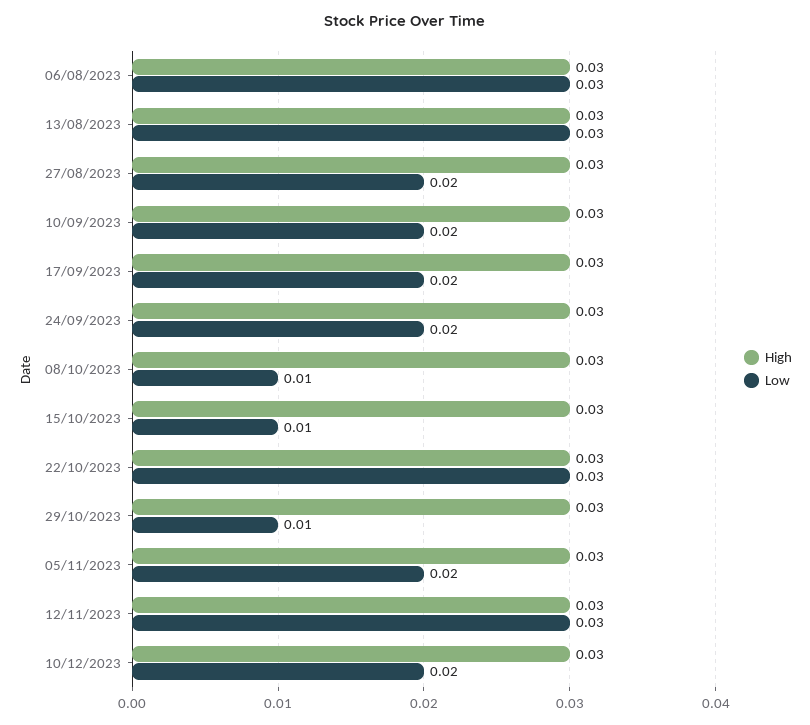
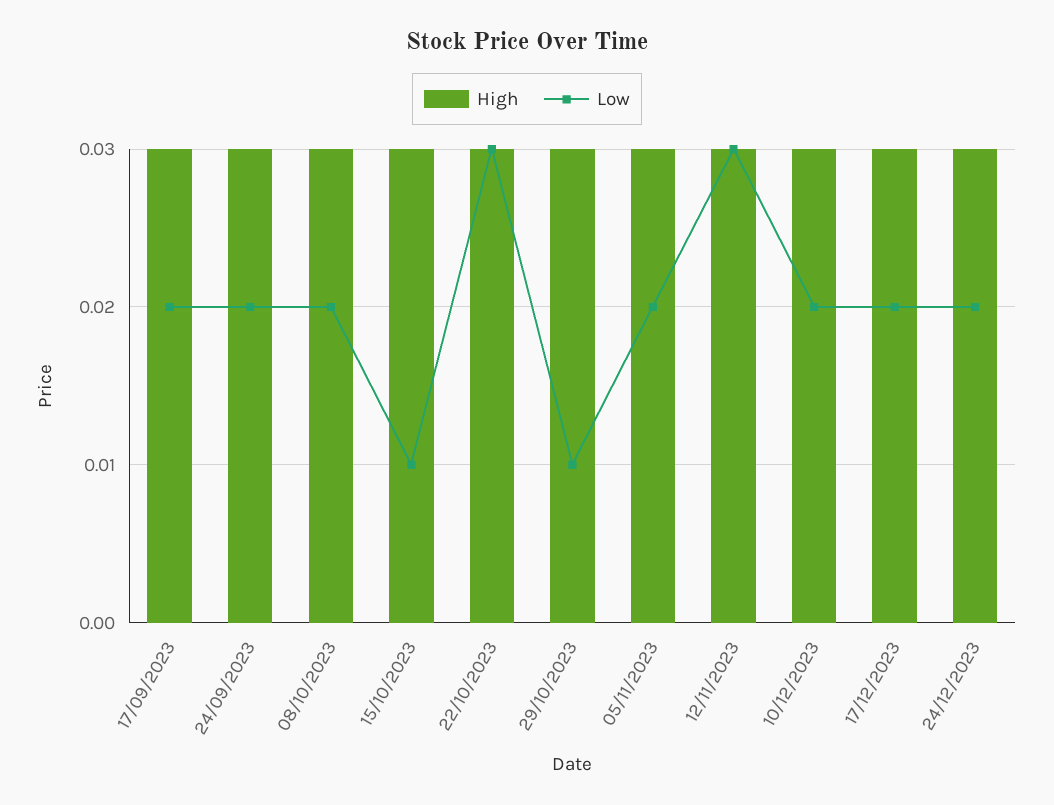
High, 06/08/2023: 0.03 -> none
Low, 06/08/2023: 0.03 -> none
High, 13/08/2023: 0.03 -> none
Low, 13/08/2023: 0.03 -> none
High, 27/08/2023: 0.03 -> none
Low, 27/08/2023: 0.02 -> none
High, 10/09/2023: 0.03 -> none
Low, 10/09/2023: 0.02 -> none
Low, 08/10/2023: 0.01 -> 0.02
High, 17/12/2023: none -> 0.03
Low, 17/12/2023: none -> 0.02
High, 24/12/2023: none -> 0.03
Low, 24/12/2023: none -> 0.02

